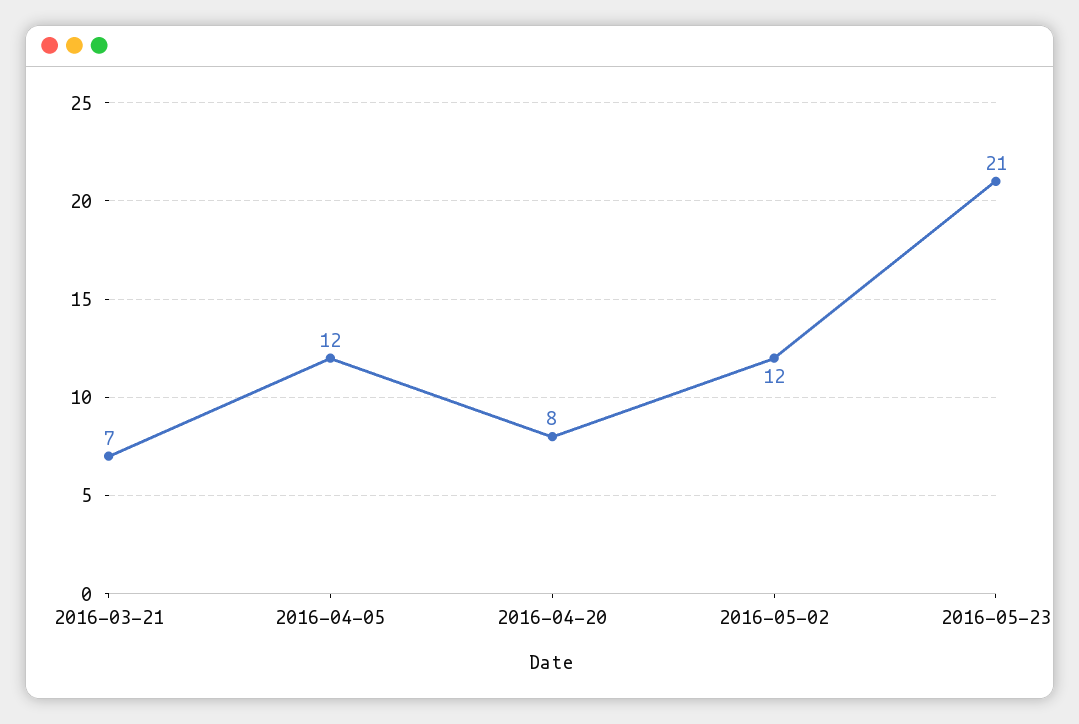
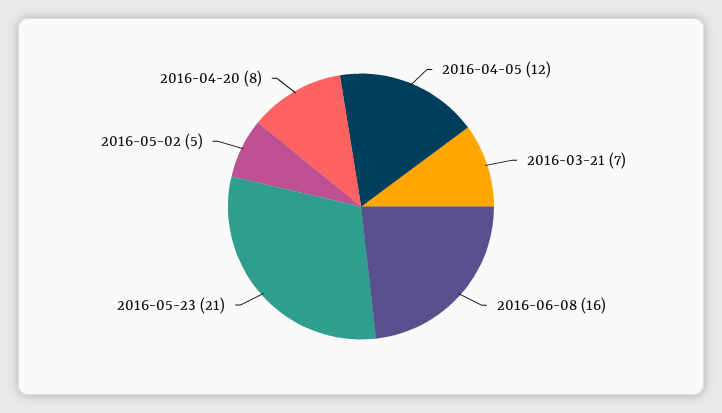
2016-05-02: 12 -> 5
2016-06-08: none -> 16

